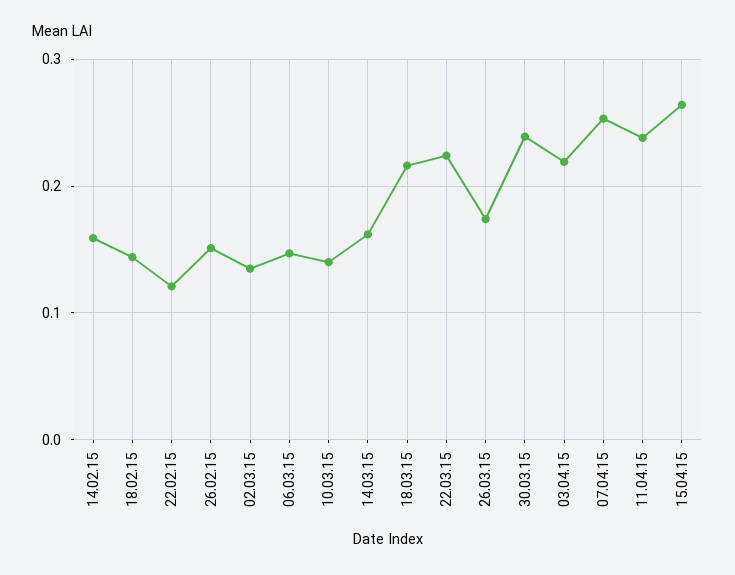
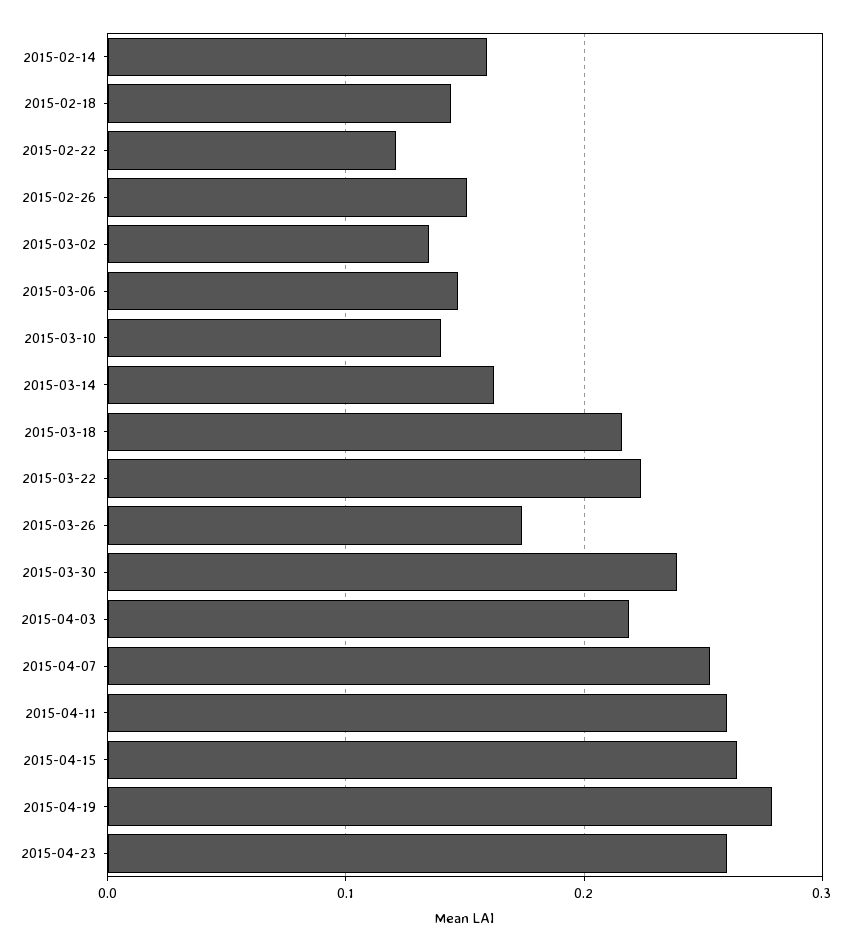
11.04.15: 0.24 -> 0.26
2015-04-19: none -> 0.28
2015-04-23: none -> 0.26

